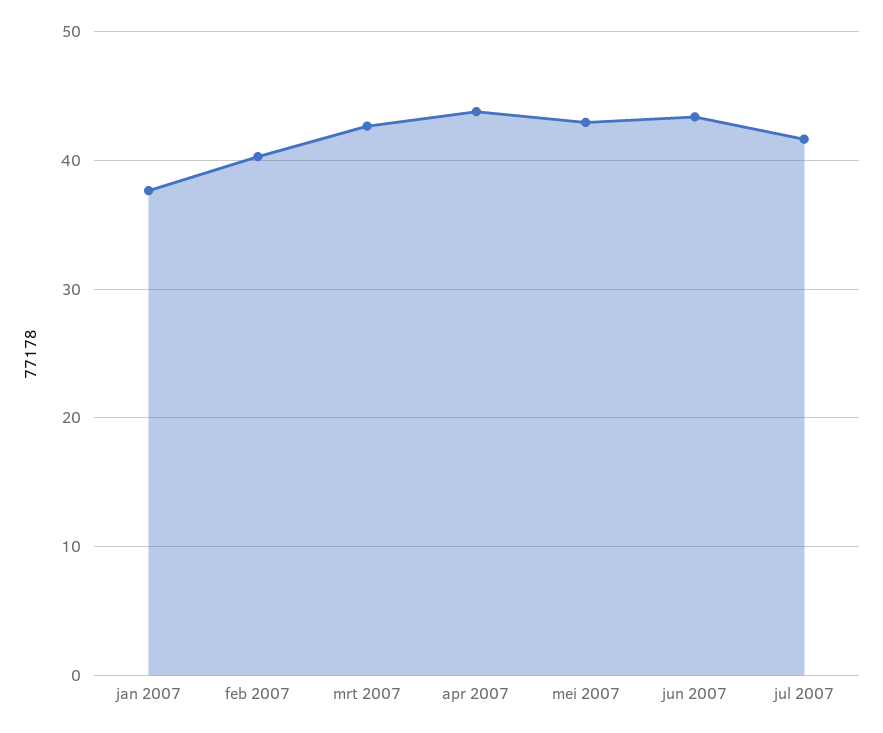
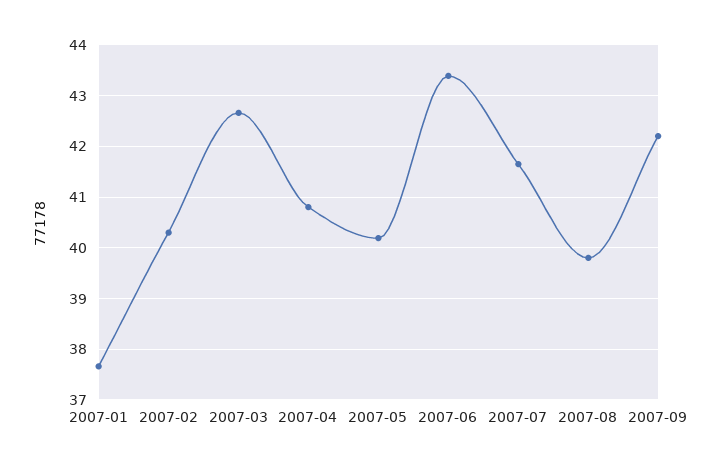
apr 2007: 44 -> 40.8
mei 2007: 43 -> 40.2
2007-08: none -> 39.8
2007-09: none -> 42.2

